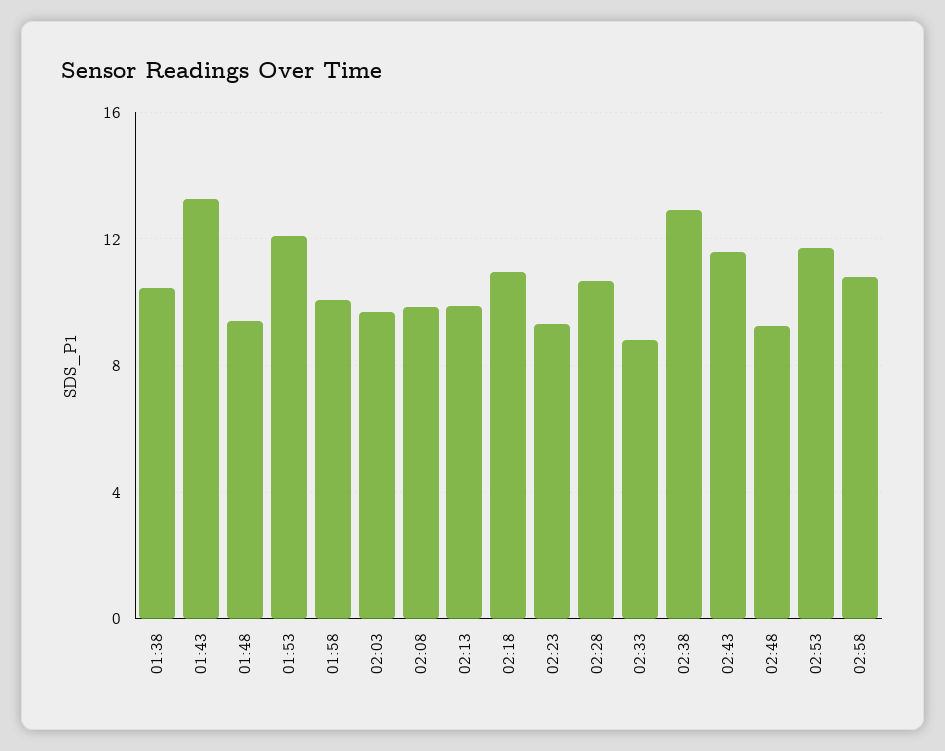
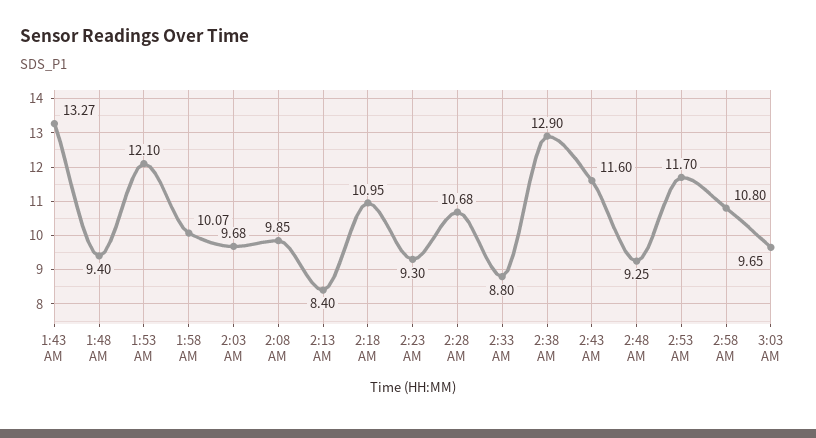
01:38: 10.5 -> none
02:13: 10 -> 8.4
3:03 AM: none -> 9.65

